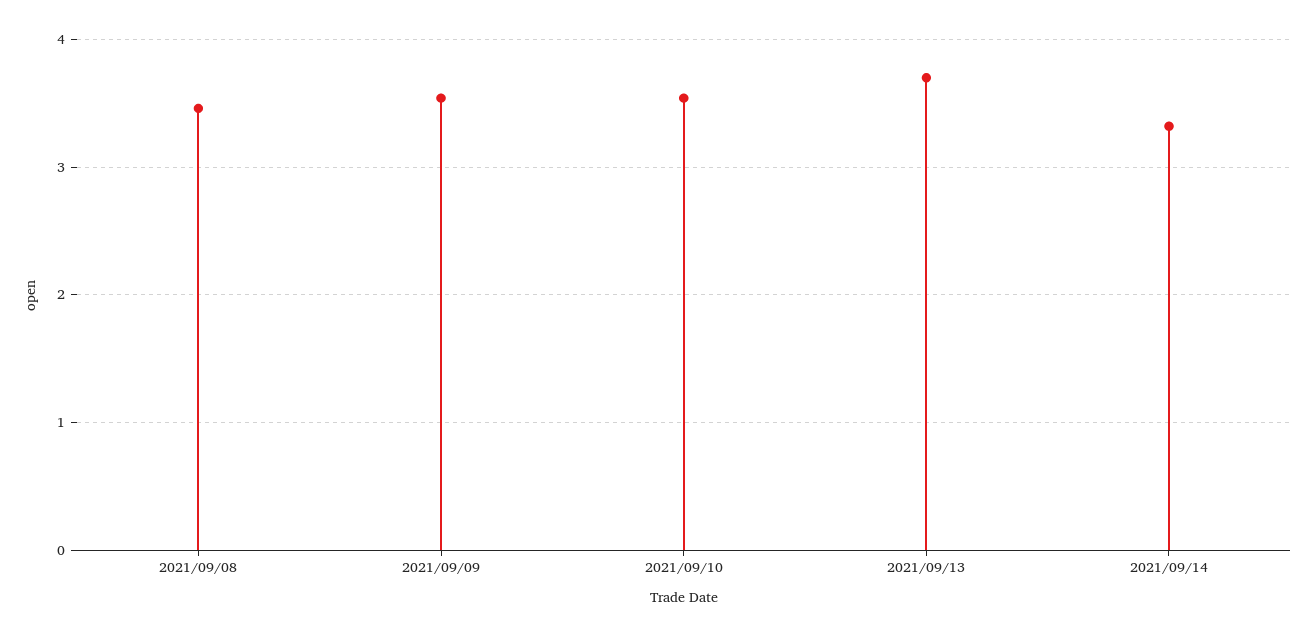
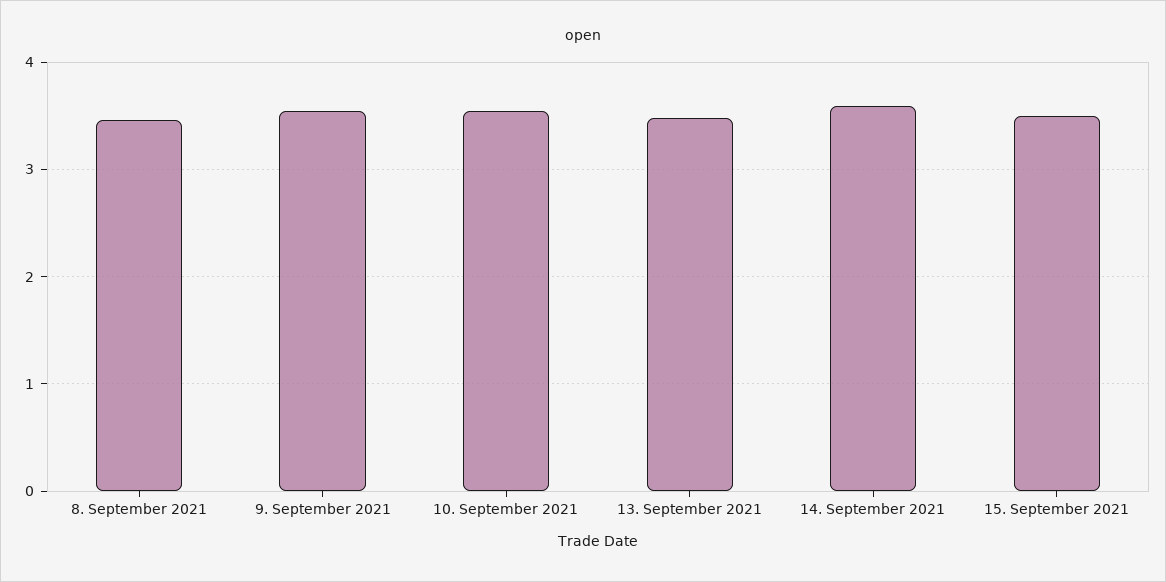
2021/09/13: 3.7 -> 3.5
2021/09/14: 3.3 -> 3.6
15. September 2021: none -> 3.5

